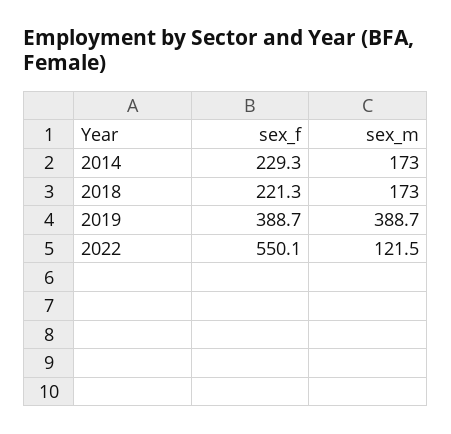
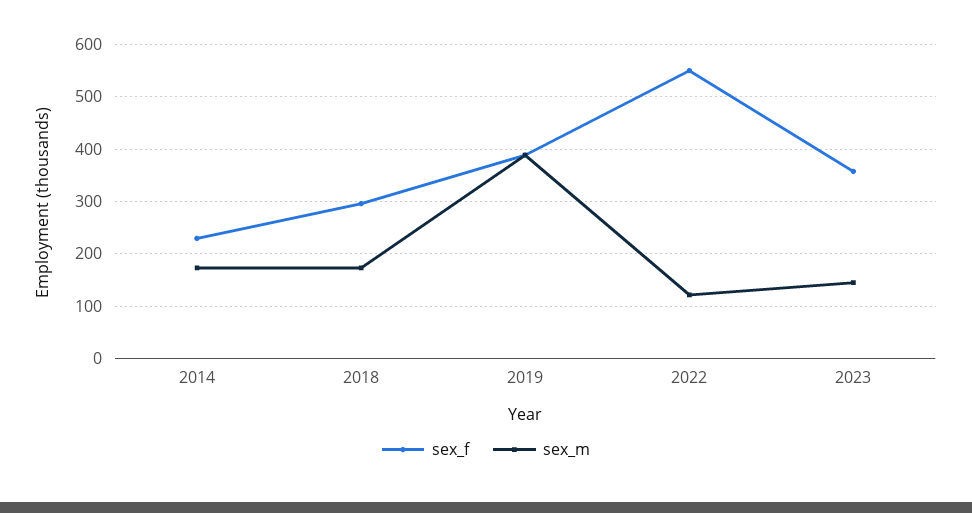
sex_f, 2018: 221.3 -> 300
sex_f, 2023: none -> 360
sex_m, 2023: none -> 140

